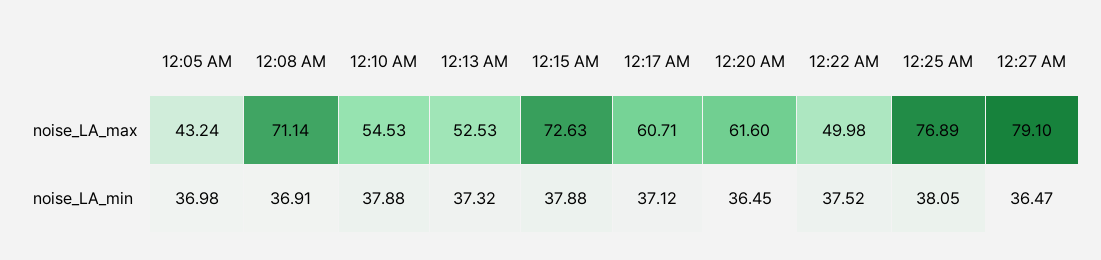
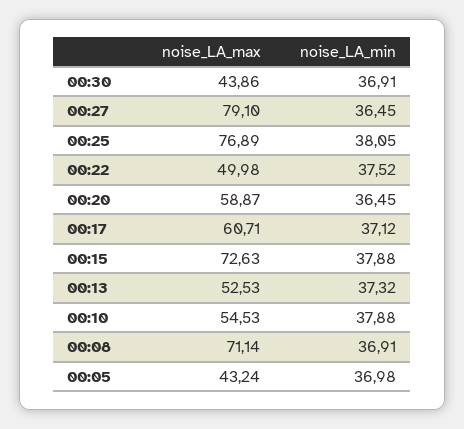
12:20 AM, noise_LA_max: 61.6 -> 58.87
12:27 AM, noise_LA_min: 36.47 -> 36.45
00:30, noise_LA_max: none -> 43.86
00:30, noise_LA_min: none -> 36.91

